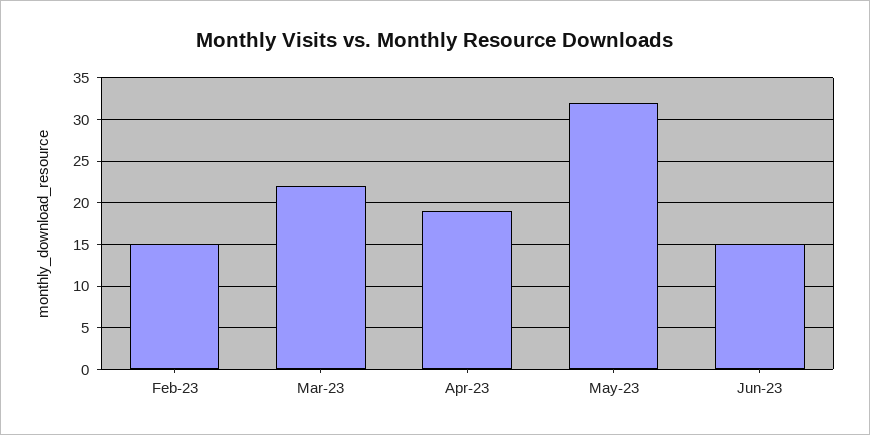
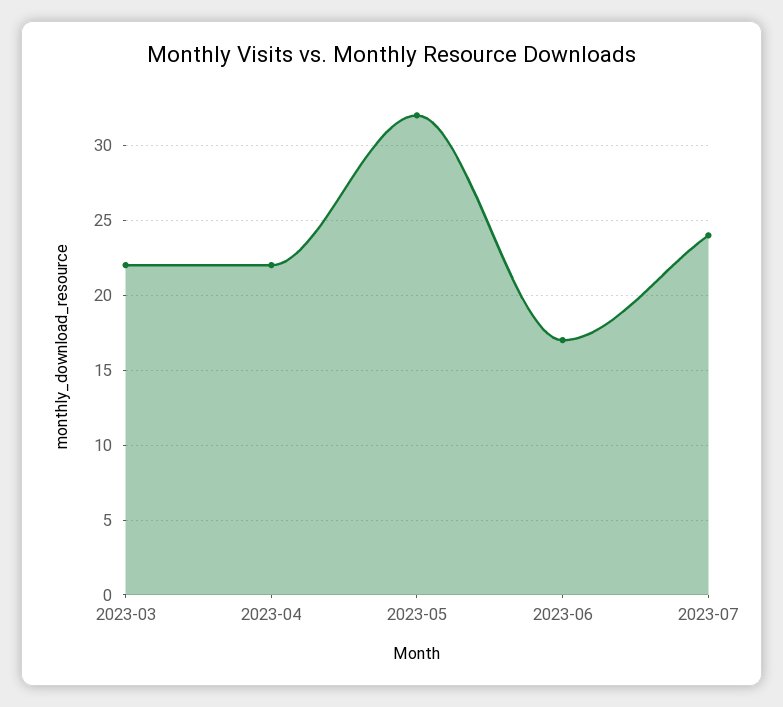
Feb-23: 15 -> none
Apr-23: 19 -> 22
Jun-23: 15 -> 17
2023-07: none -> 24

